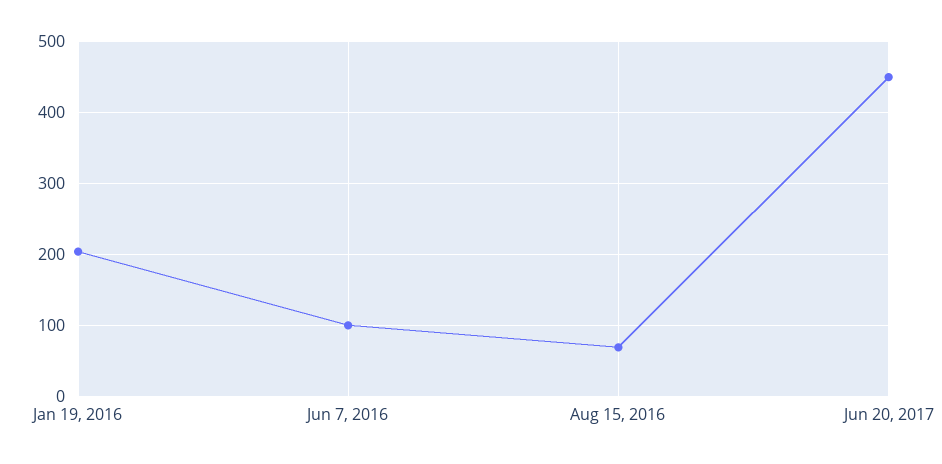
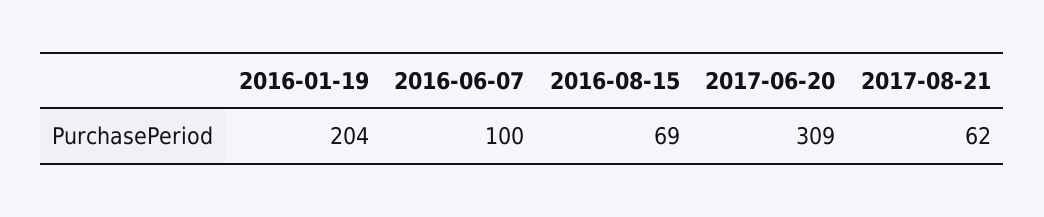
Jun 20, 2017: 450 -> 309
2017-08-21: none -> 62

